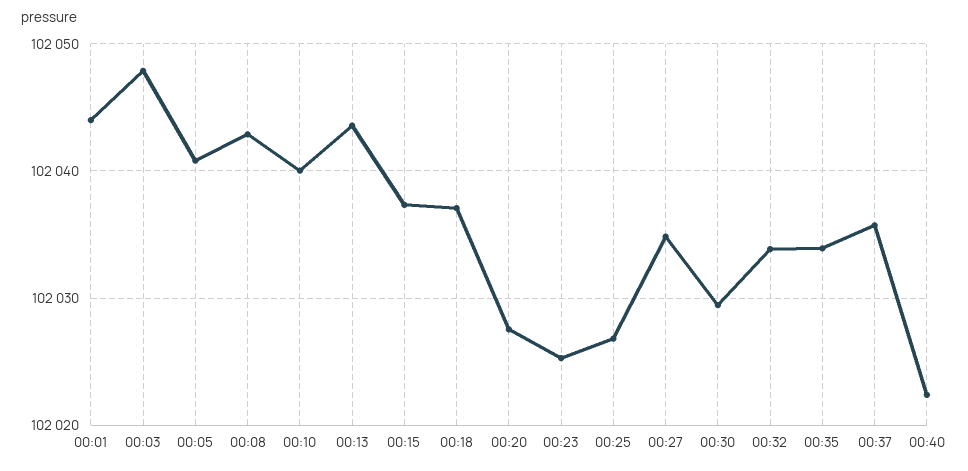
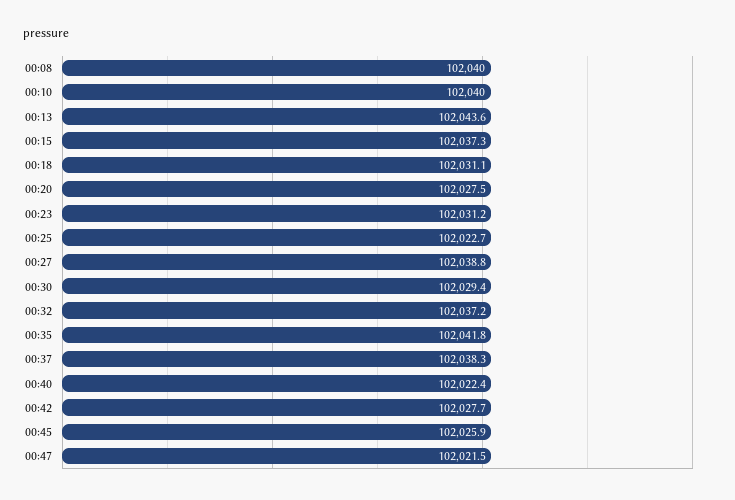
00:01: 102044 -> none
00:03: 102048 -> none
00:05: 102041 -> none
00:08: 102043 -> 102040
00:18: 102037 -> 102031.1
00:23: 102025 -> 102031.2
00:25: 102027 -> 102022.7
00:27: 102035 -> 102038.8
00:32: 102034 -> 102037.2
00:35: 102034 -> 102041.8
00:37: 102036 -> 102038.3
00:42: none -> 102027.7
00:45: none -> 102025.9
00:47: none -> 102021.5

